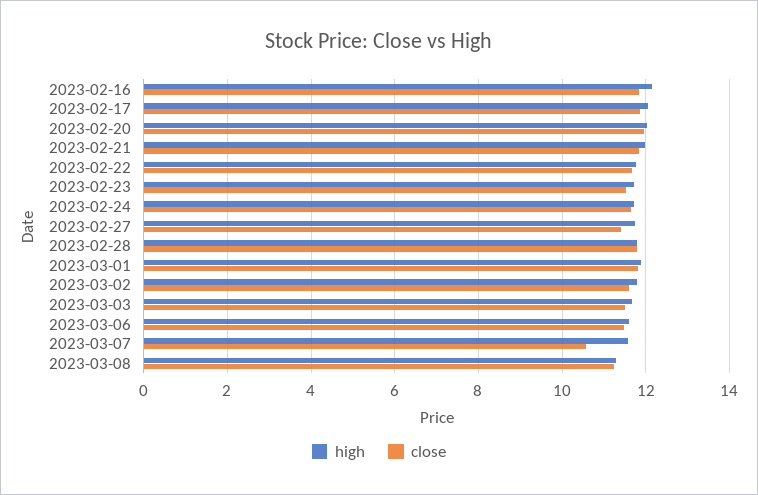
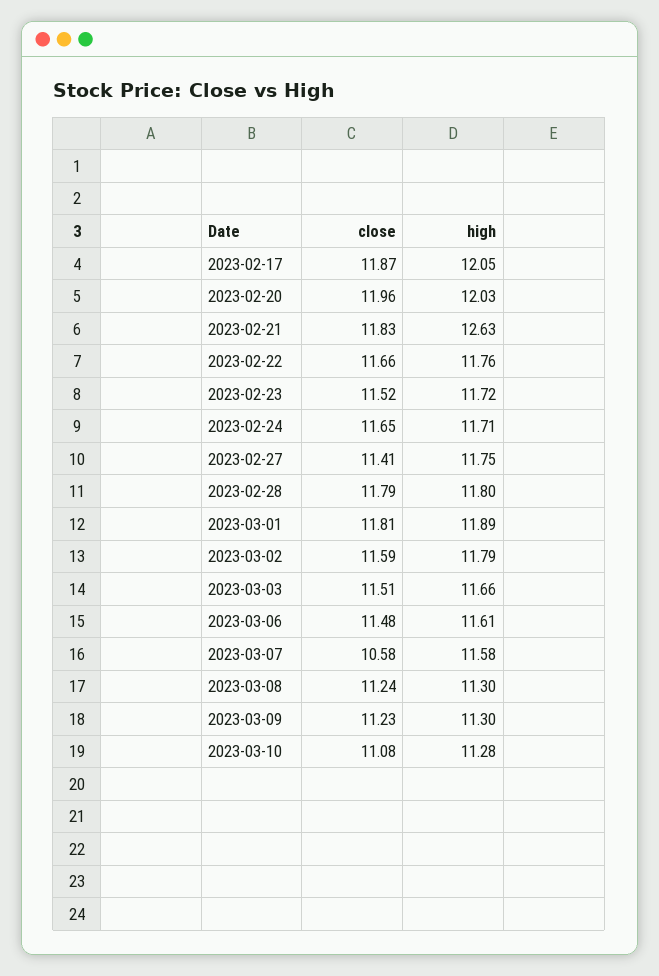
high, 2023-02-16: 12.2 -> none
close, 2023-02-16: 11.8 -> none
high, 2023-02-21: 12 -> 12.63
close, 2023-03-09: none -> 11.23
high, 2023-03-09: none -> 11.3
close, 2023-03-10: none -> 11.08
high, 2023-03-10: none -> 11.28

